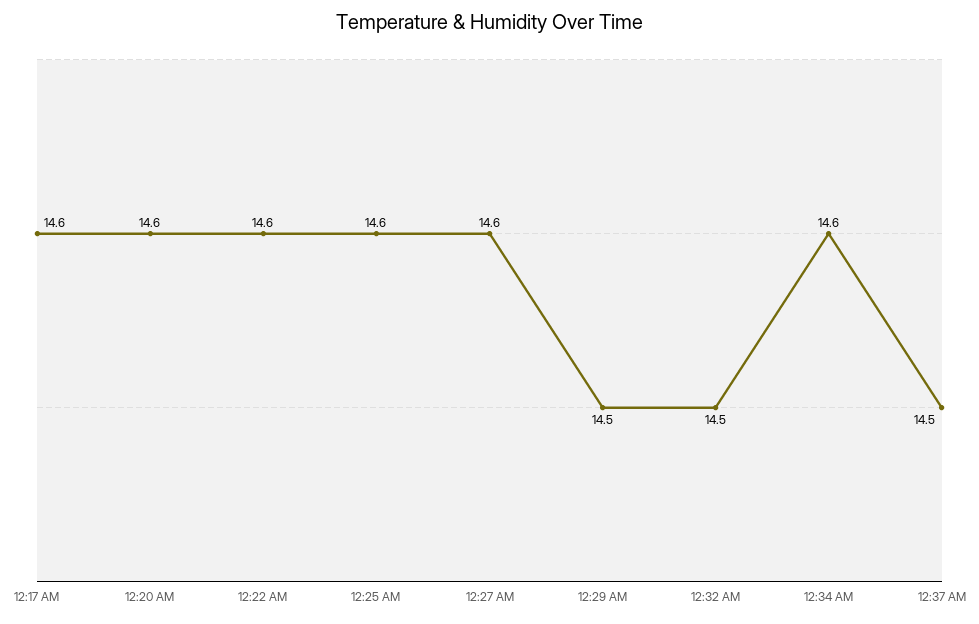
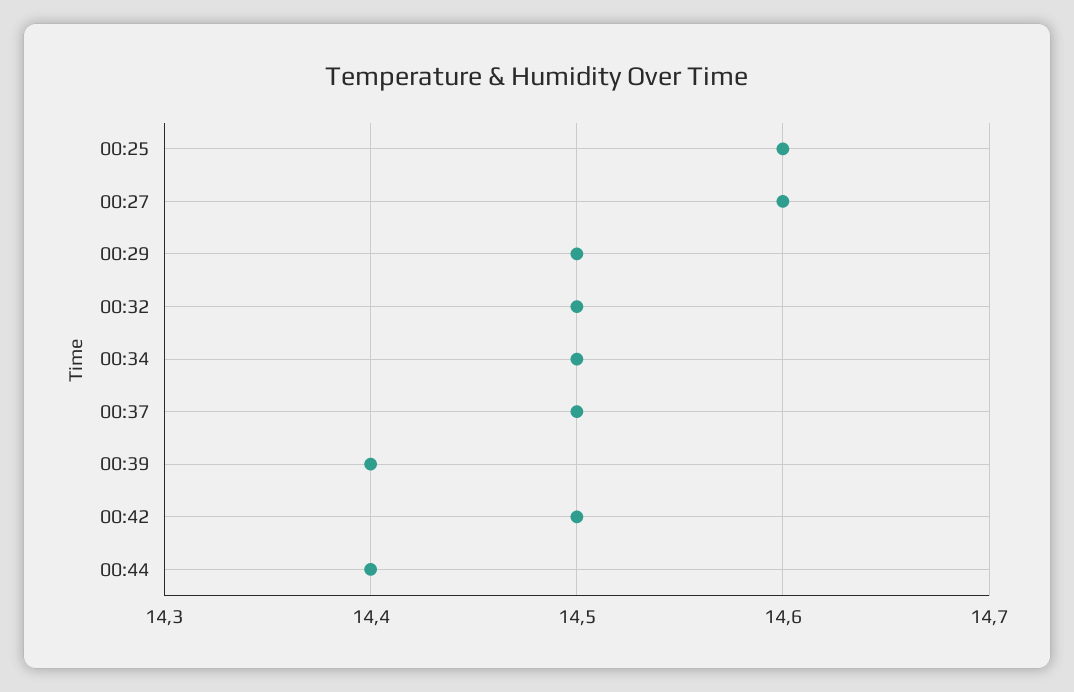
12:17 AM: 14.6 -> none
12:20 AM: 14.6 -> none
12:22 AM: 14.6 -> none
12:34 AM: 14.6 -> 14.5
00:39: none -> 14.4
00:42: none -> 14.5
00:44: none -> 14.4

